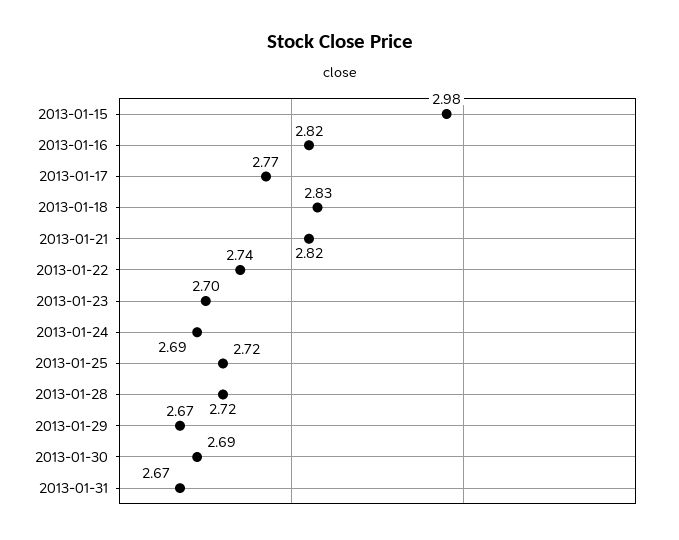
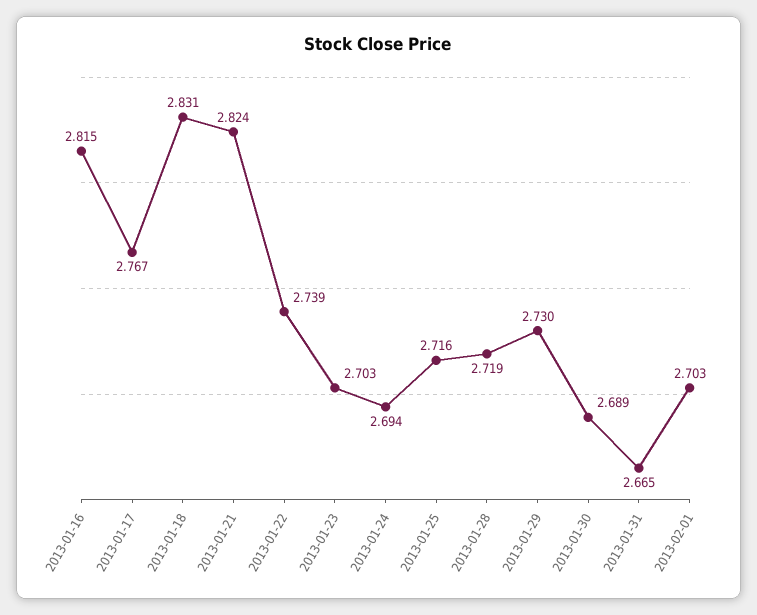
2013-01-15: 2.98 -> none
2013-01-29: 2.67 -> 2.73
2013-02-01: none -> 2.703

